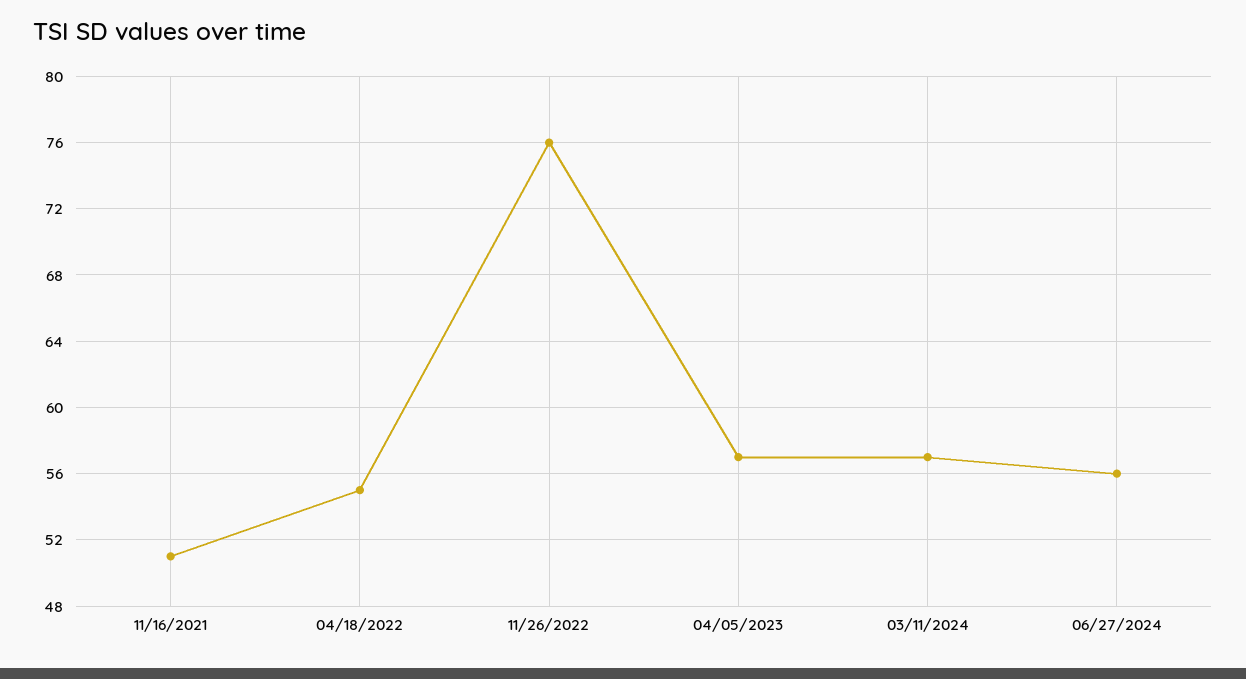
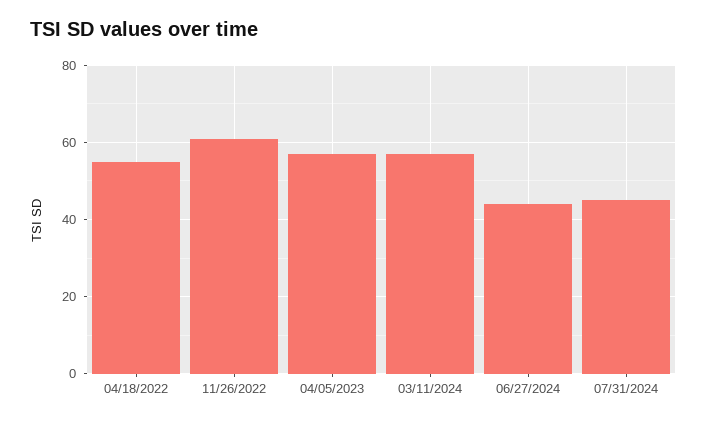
11/16/2021: 51 -> none
11/26/2022: 76 -> 60
06/27/2024: 56 -> 45
07/31/2024: none -> 45

